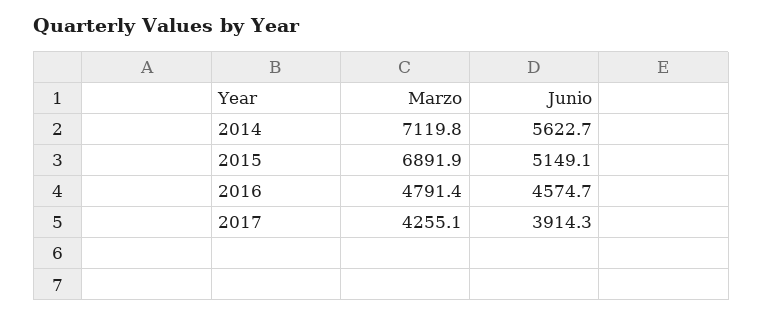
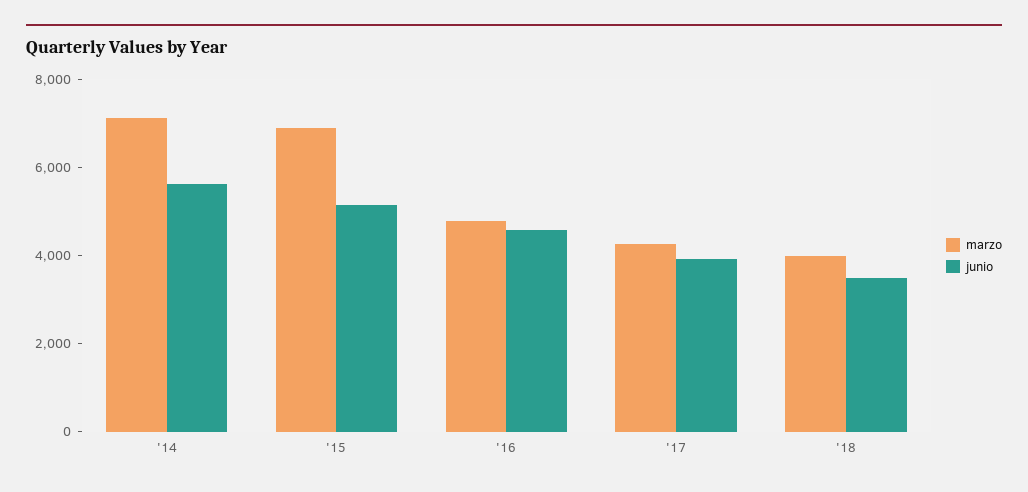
Marzo, '18: none -> 4000
Junio, '18: none -> 3500

